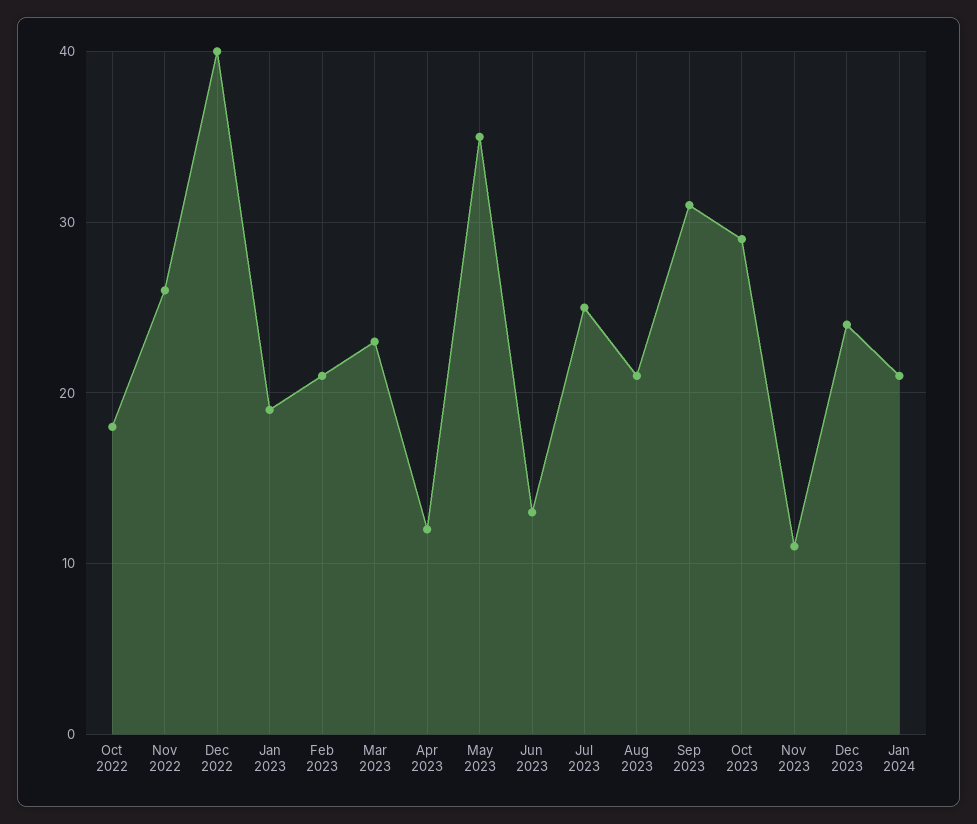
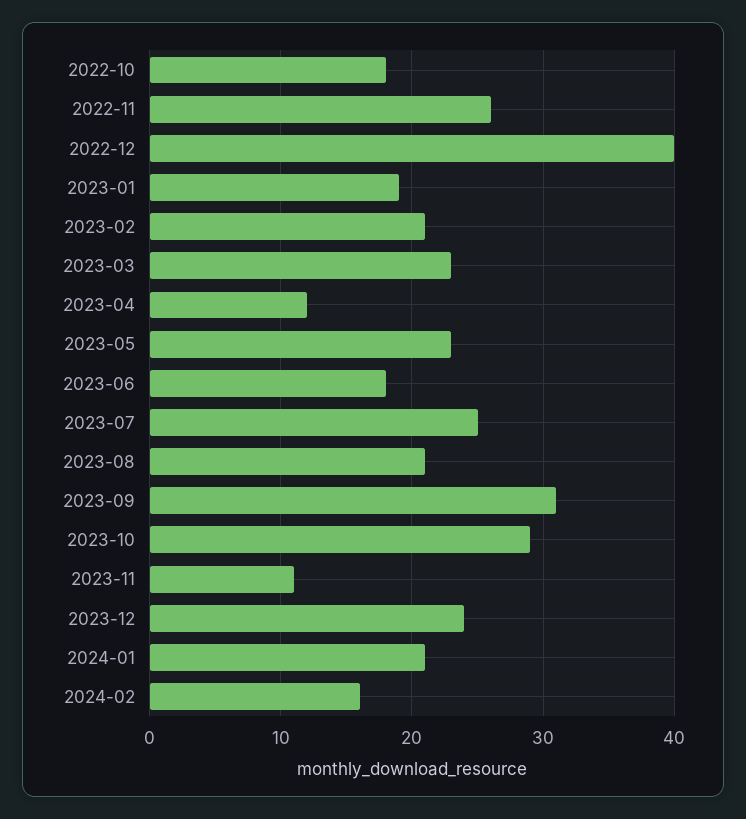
May 2023: 35 -> 23
Jun 2023: 13 -> 18
2024-02: none -> 16

